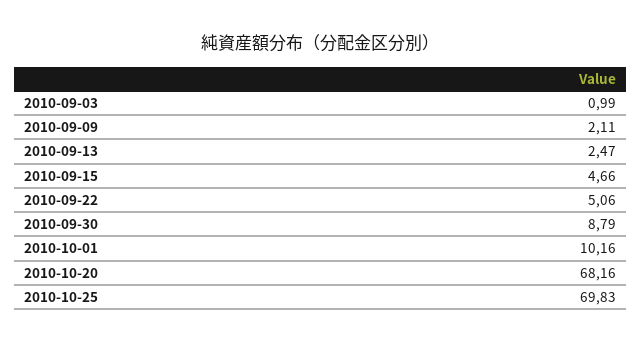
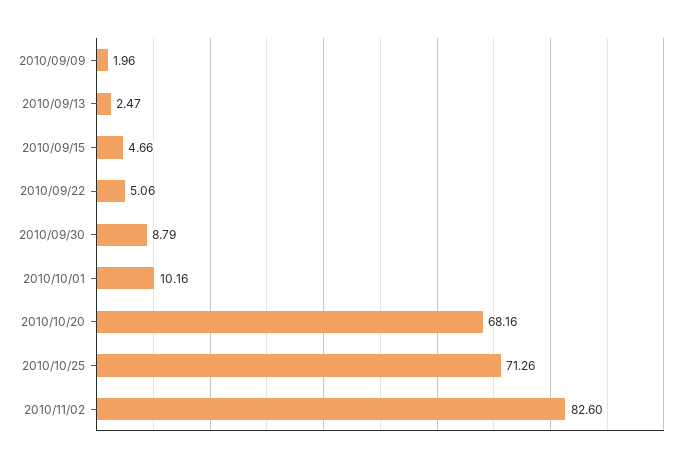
2010-09-03: 0.99 -> none
2010-09-09: 2.11 -> 1.96
2010-10-25: 69.83 -> 71.26
2010/11/02: none -> 82.6

